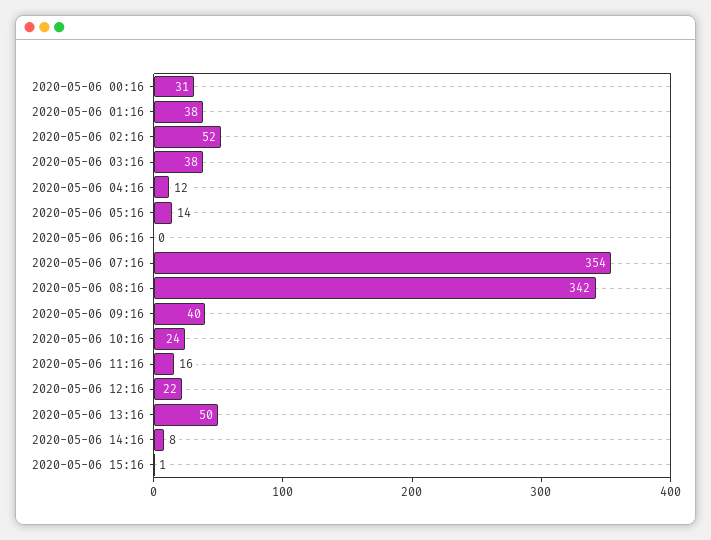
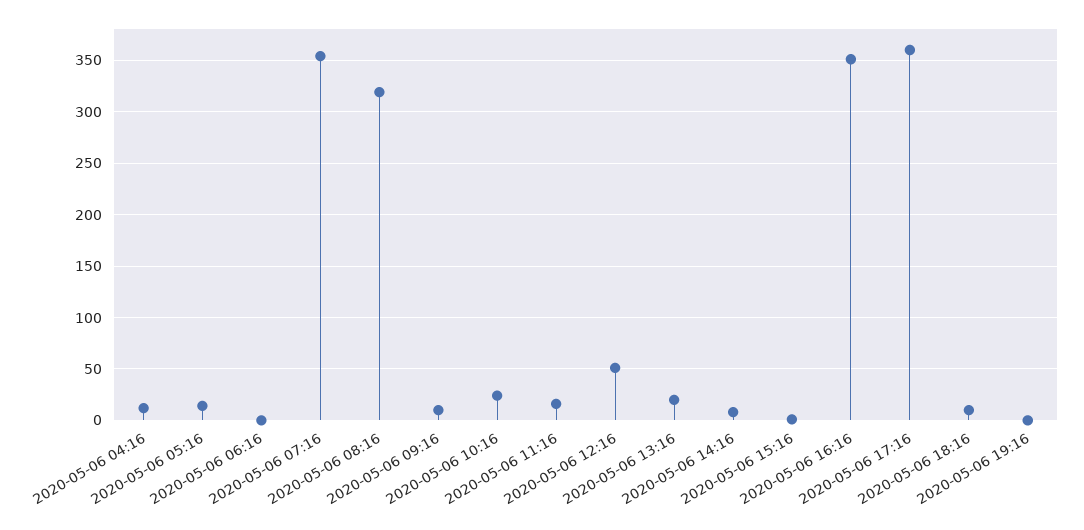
2020-05-06 00:16: 31 -> none
2020-05-06 01:16: 38 -> none
2020-05-06 02:16: 52 -> none
2020-05-06 03:16: 38 -> none
2020-05-06 08:16: 342 -> 320
2020-05-06 09:16: 40 -> 10
2020-05-06 12:16: 22 -> 50
2020-05-06 13:16: 50 -> 20
2020-05-06 16:16: none -> 350
2020-05-06 17:16: none -> 360
2020-05-06 18:16: none -> 10
2020-05-06 19:16: none -> 0

